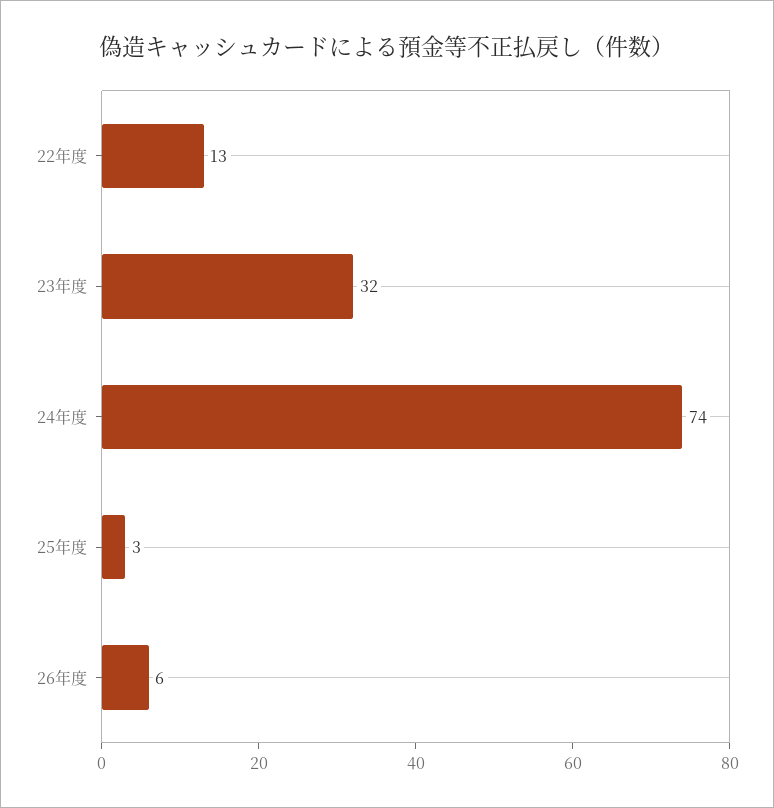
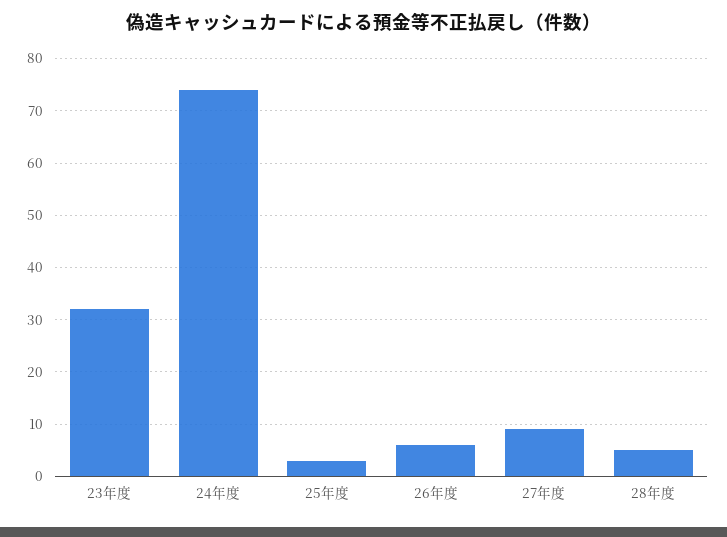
22年度: 13 -> none
27年度: none -> 10
28年度: none -> 5

